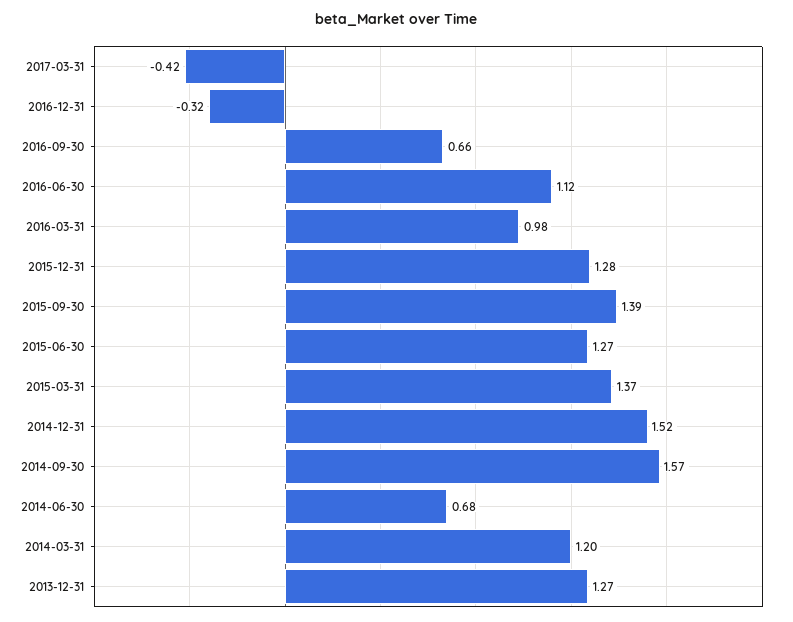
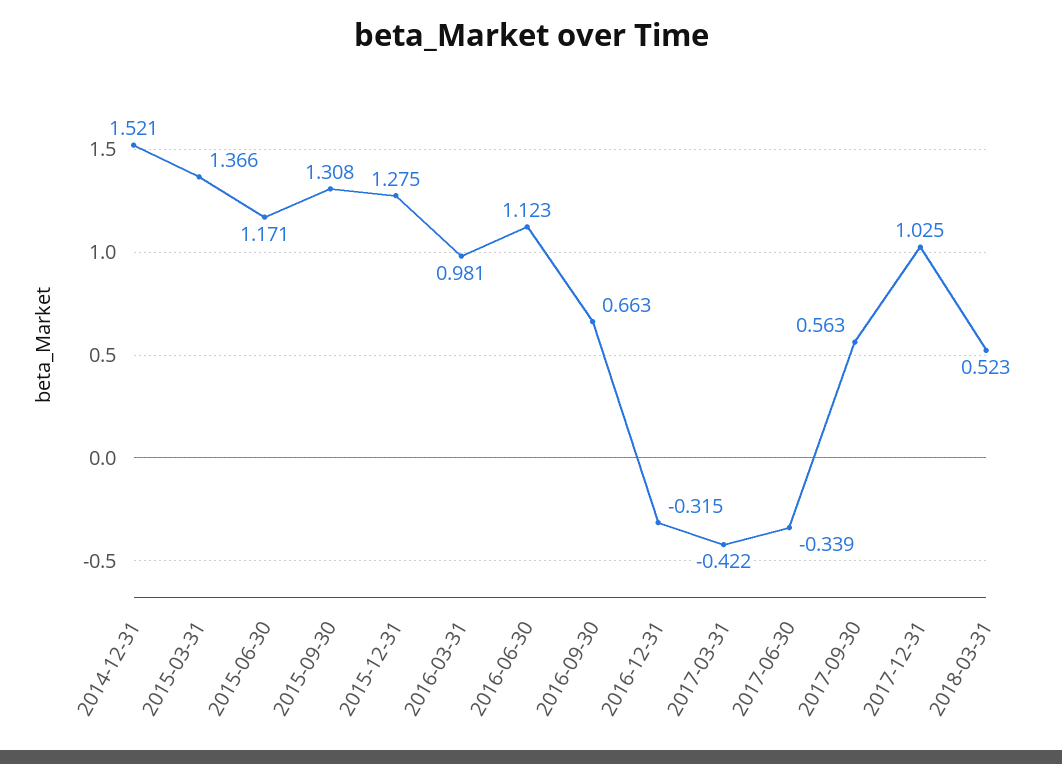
2015-09-30: 1.39 -> 1.308
2015-06-30: 1.27 -> 1.171
2014-09-30: 1.57 -> none
2014-06-30: 0.68 -> none
2014-03-31: 1.2 -> none
2013-12-31: 1.27 -> none
2017-06-30: none -> -0.339
2017-09-30: none -> 0.563
2017-12-31: none -> 1.025
2018-03-31: none -> 0.523

